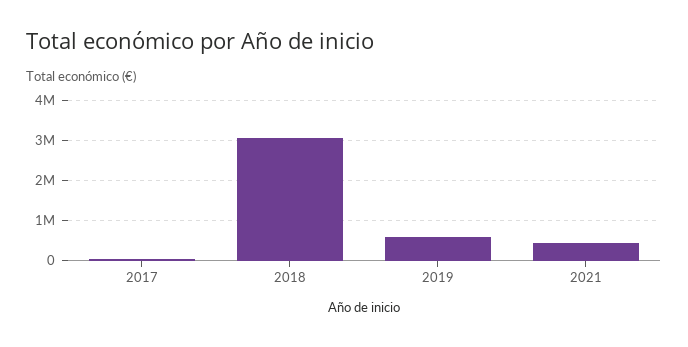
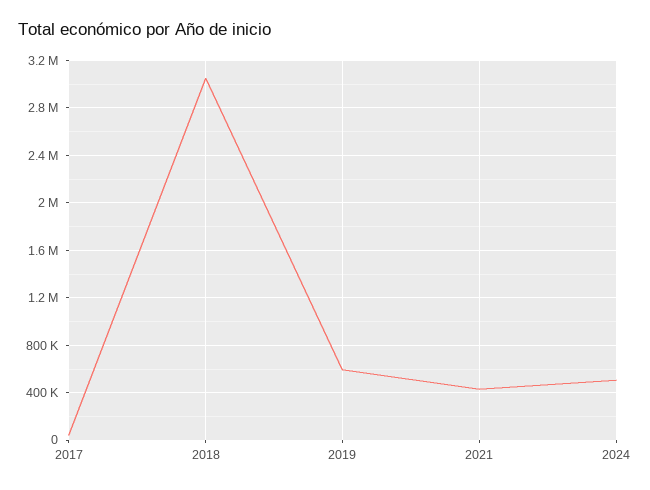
2024: none -> 500000

